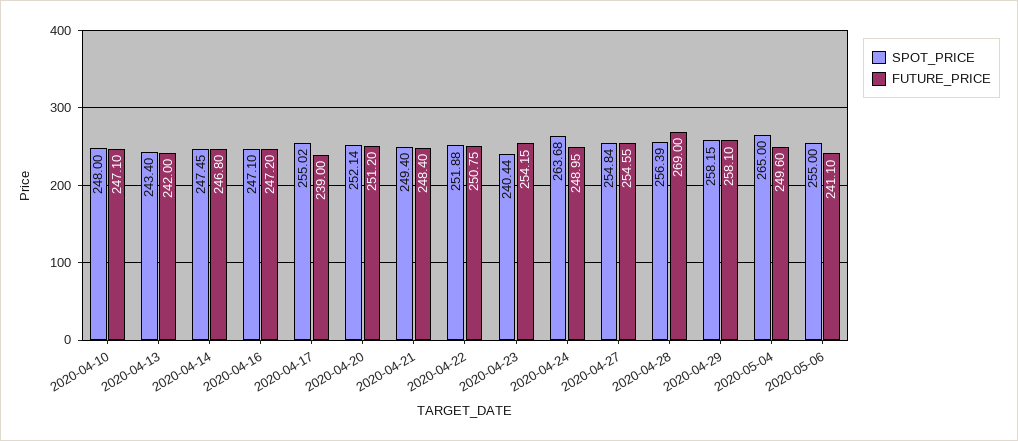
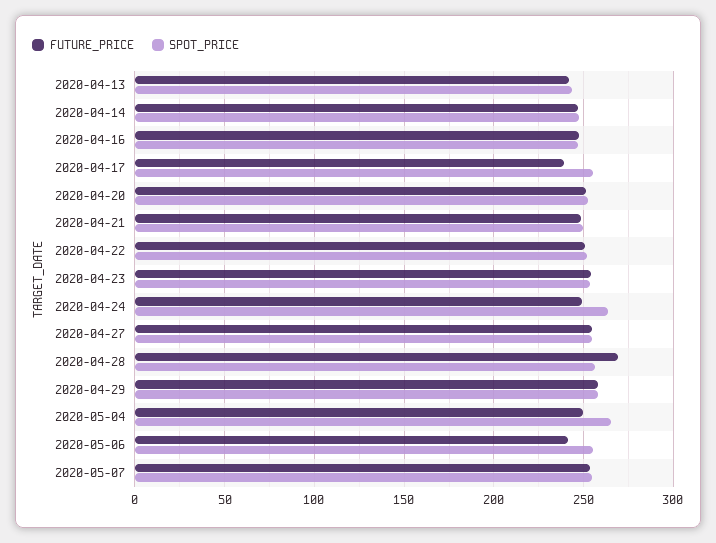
SPOT_PRICE, 2020-04-10: 248 -> none
FUTURE_PRICE, 2020-04-10: 247.1 -> none
SPOT_PRICE, 2020-04-23: 240.44 -> 255
FUTURE_PRICE, 2020-05-07: none -> 255
SPOT_PRICE, 2020-05-07: none -> 255

